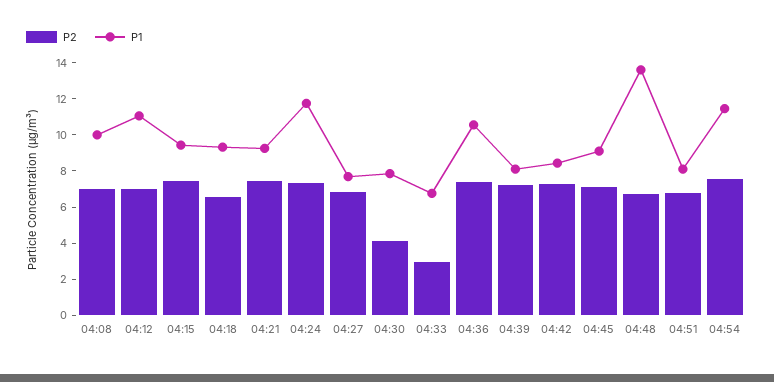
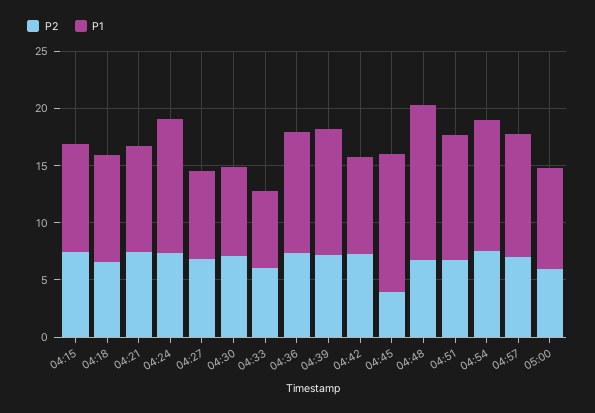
P2, 04:08: 7 -> none
P1, 04:08: 10 -> none
P2, 04:12: 7 -> none
P1, 04:12: 11 -> none
P2, 04:30: 4 -> 7
P2, 04:33: 3 -> 6
P1, 04:39: 8 -> 11
P2, 04:45: 7 -> 4
P1, 04:45: 9 -> 12
P1, 04:51: 8 -> 11
P2, 04:57: none -> 7
P1, 04:57: none -> 11
P2, 05:00: none -> 6
P1, 05:00: none -> 9

